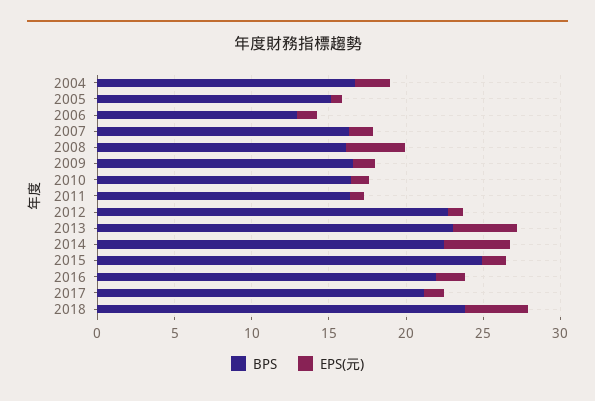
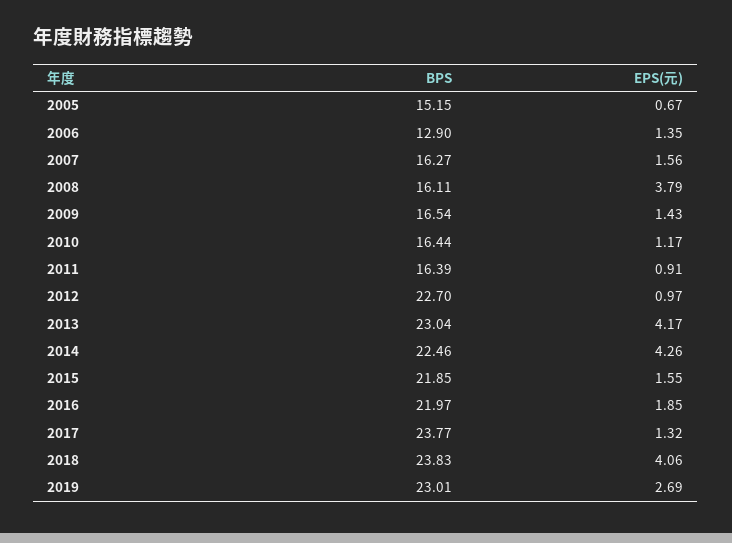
BPS, 2004: 17 -> none
EPS(元), 2004: 2 -> none
BPS, 2015: 25 -> 21.85
BPS, 2017: 21 -> 23.77
BPS, 2019: none -> 23.01
EPS(元), 2019: none -> 2.69

